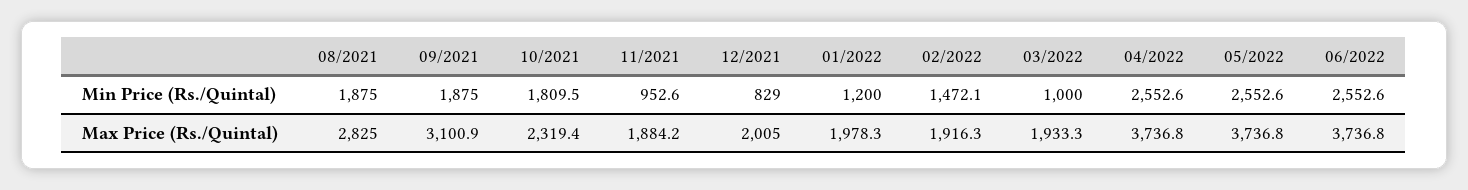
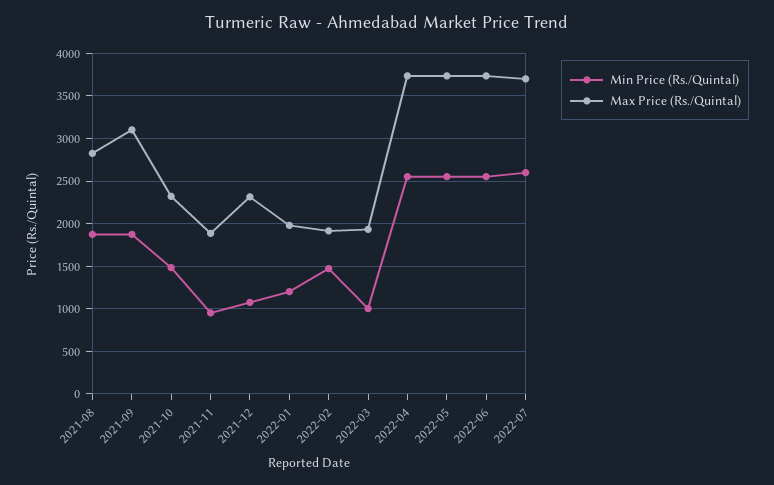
Min Price (Rs./Quintal), 10/2021: 1809.5 -> 1500
Min Price (Rs./Quintal), 12/2021: 829 -> 1100
Max Price (Rs./Quintal), 12/2021: 2005 -> 2300
Min Price (Rs./Quintal), 2022-07: none -> 2600
Max Price (Rs./Quintal), 2022-07: none -> 3700

